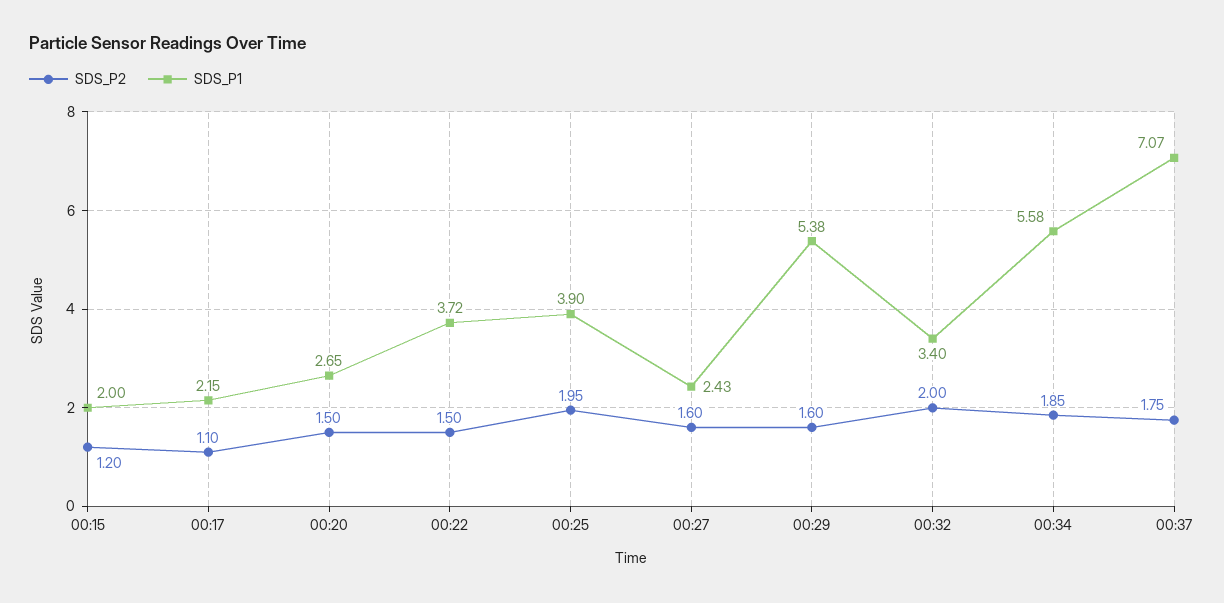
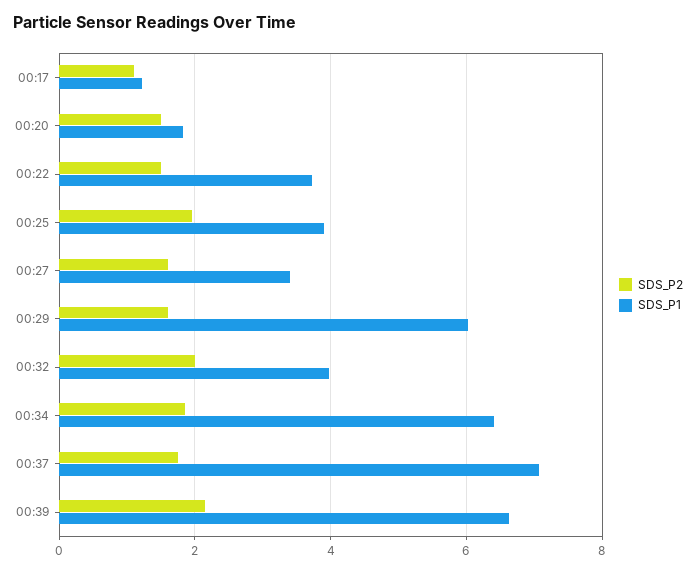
SDS_P2, 00:15: 1.2 -> none
SDS_P1, 00:15: 2 -> none
SDS_P1, 00:17: 2.15 -> 1.2
SDS_P1, 00:20: 2.65 -> 1.8
SDS_P1, 00:27: 2.43 -> 3.4
SDS_P1, 00:29: 5.38 -> 6
SDS_P1, 00:32: 3.4 -> 4
SDS_P1, 00:34: 5.58 -> 6.4
SDS_P2, 00:39: none -> 2.2
SDS_P1, 00:39: none -> 6.6

